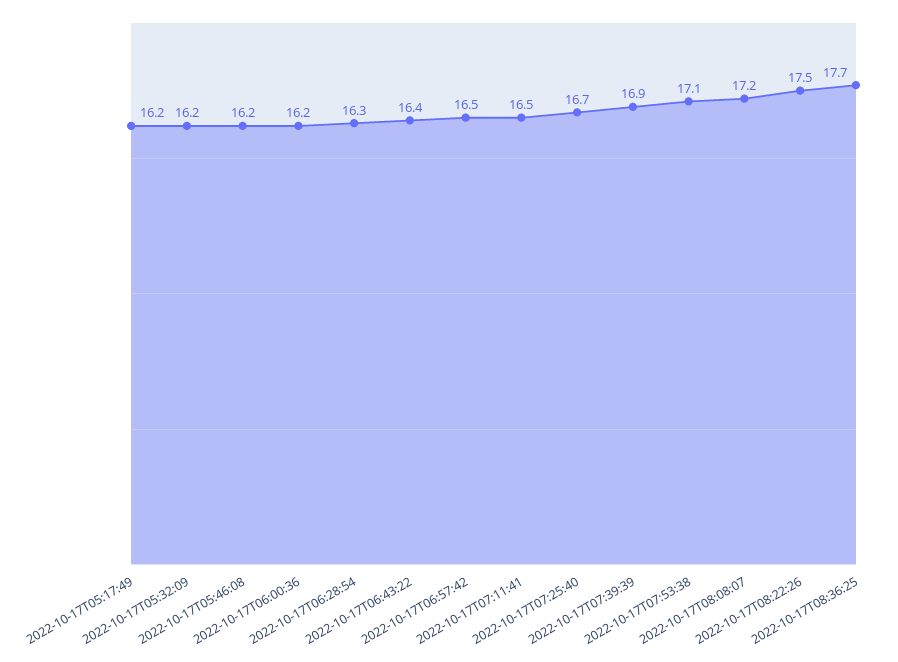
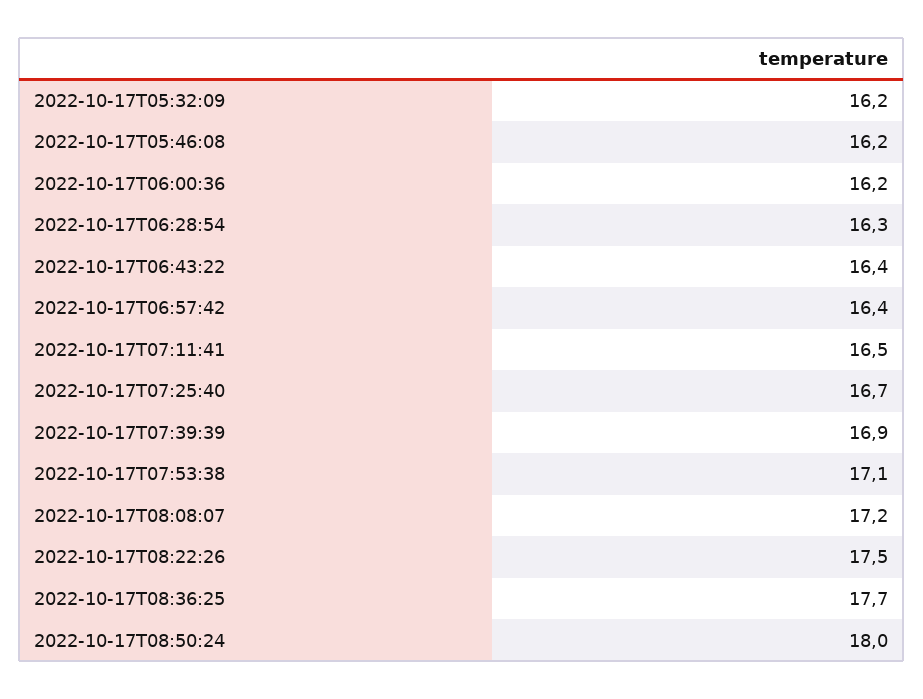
2022-10-17T05:17:49: 16.2 -> none
2022-10-17T06:57:42: 16.5 -> 16.4
2022-10-17T08:50:24: none -> 18

